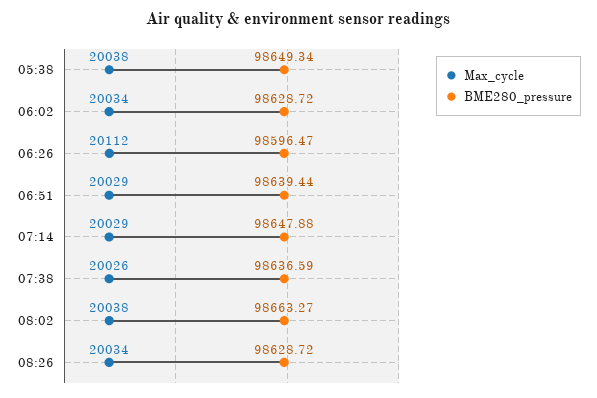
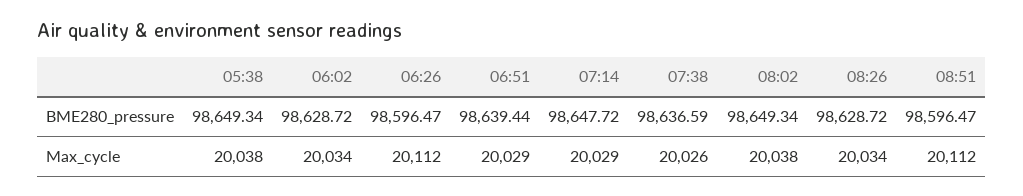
BME280_pressure, 07:14: 98647.88 -> 98647.72
BME280_pressure, 08:02: 98663.27 -> 98649.34
BME280_pressure, 08:51: none -> 98596.47
Max_cycle, 08:51: none -> 20112

